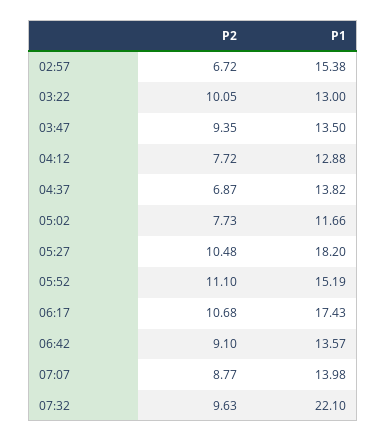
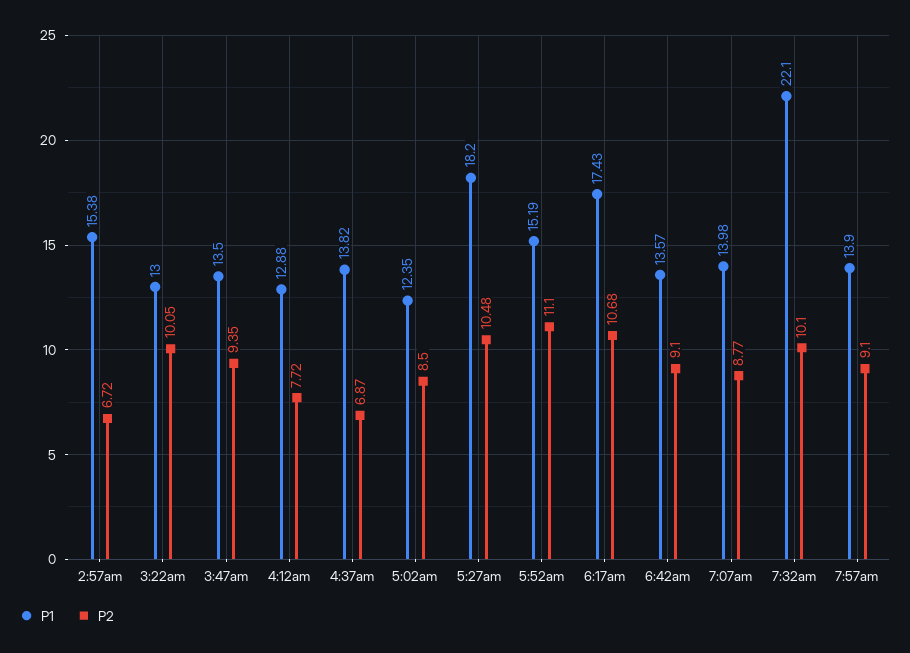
P2, 05:02: 7.73 -> 8.5
P1, 05:02: 11.66 -> 12.35
P2, 07:32: 9.63 -> 10.1
P1, 7:57am: none -> 13.9
P2, 7:57am: none -> 9.1

